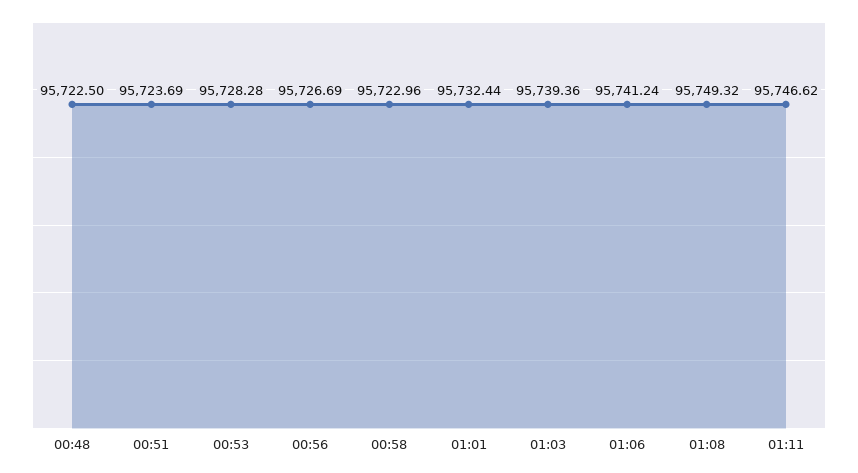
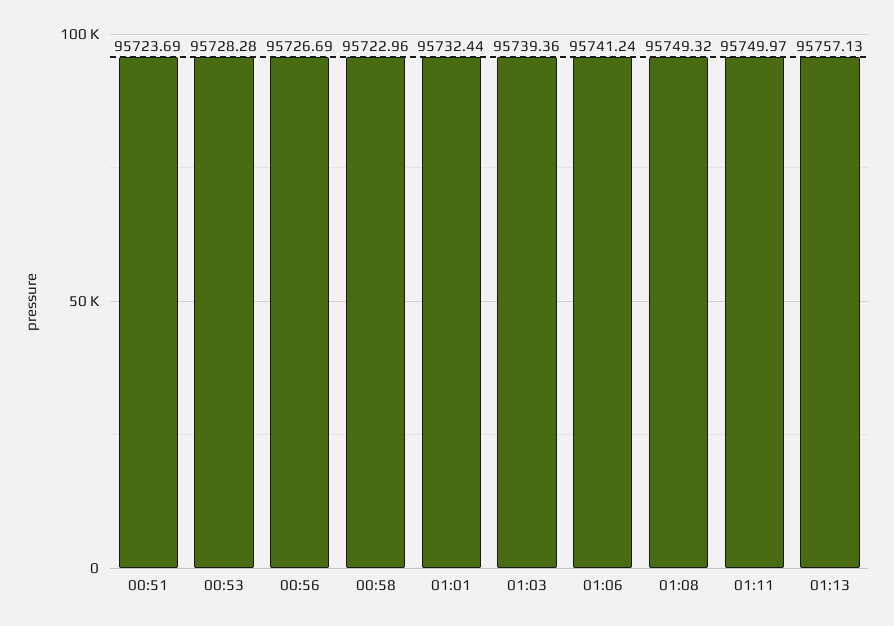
00:48: 95722.5 -> none
01:11: 95746.62 -> 95749.97
01:13: none -> 95757.13

